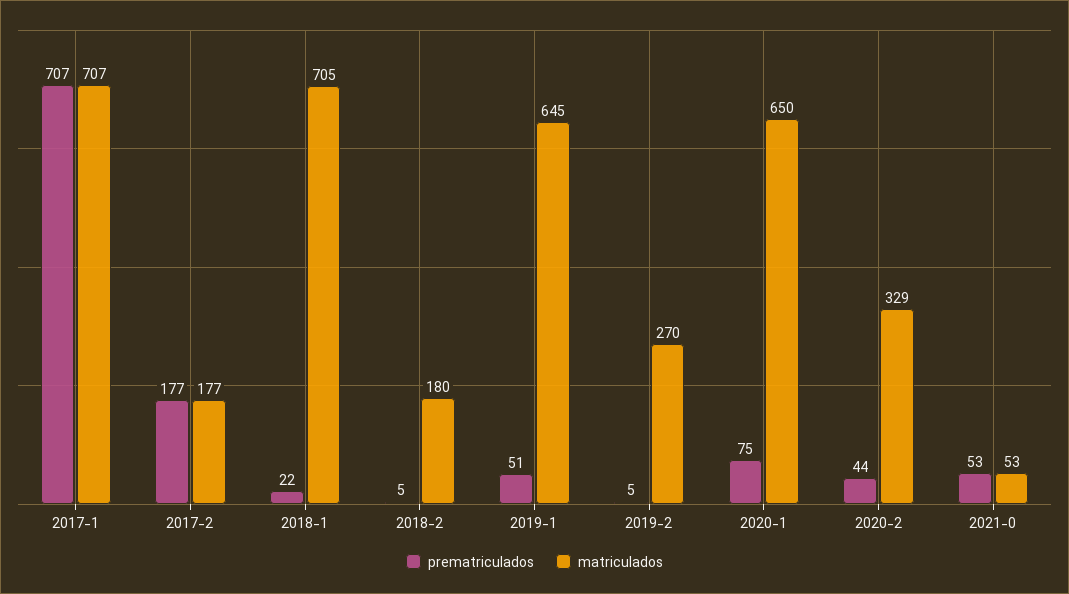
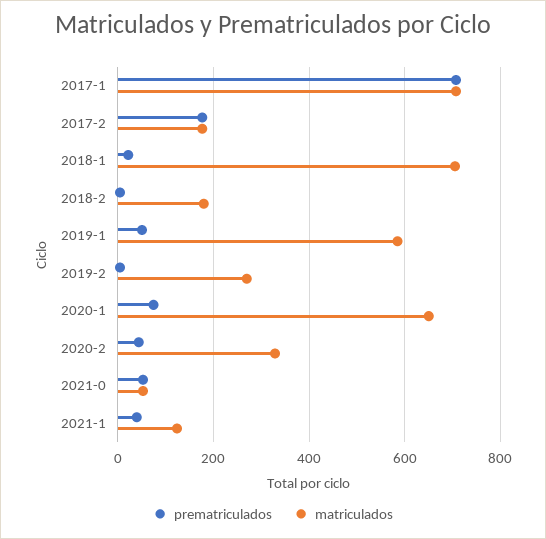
matriculados, 2019-1: 645 -> 580
prematriculados, 2021-1: none -> 40
matriculados, 2021-1: none -> 120

